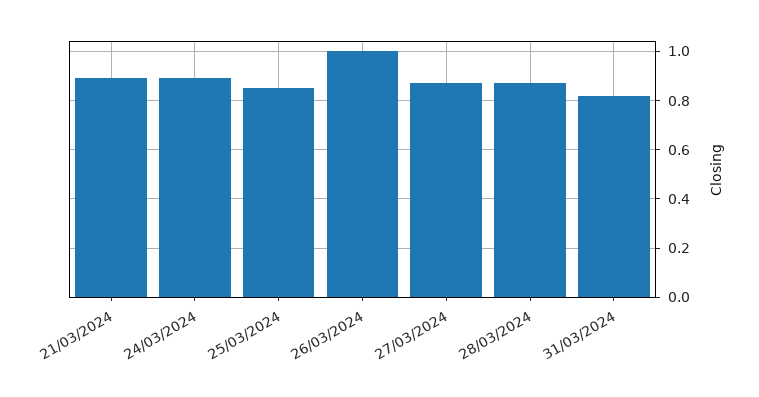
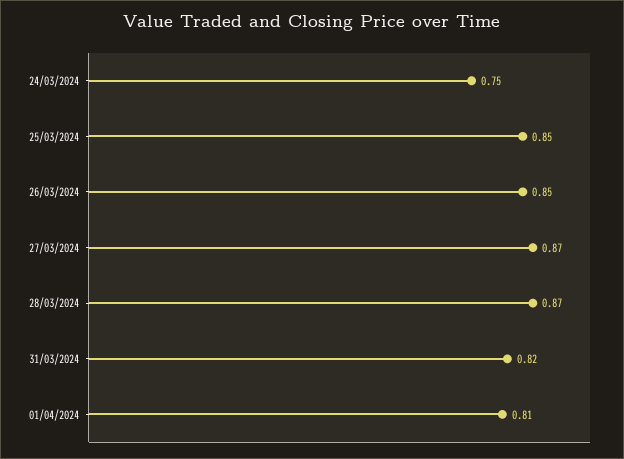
21/03/2024: 0.9 -> none
24/03/2024: 0.9 -> 0.75
26/03/2024: 1 -> 0.85
01/04/2024: none -> 0.81

